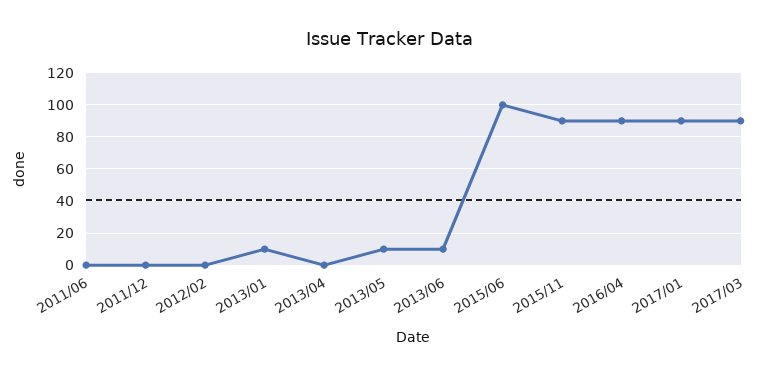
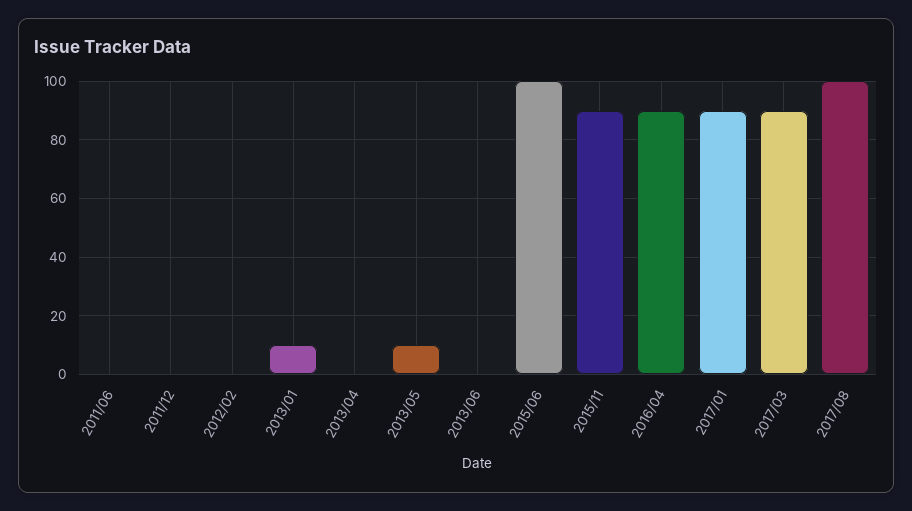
2013/06: 10 -> 0
2017/08: none -> 100

